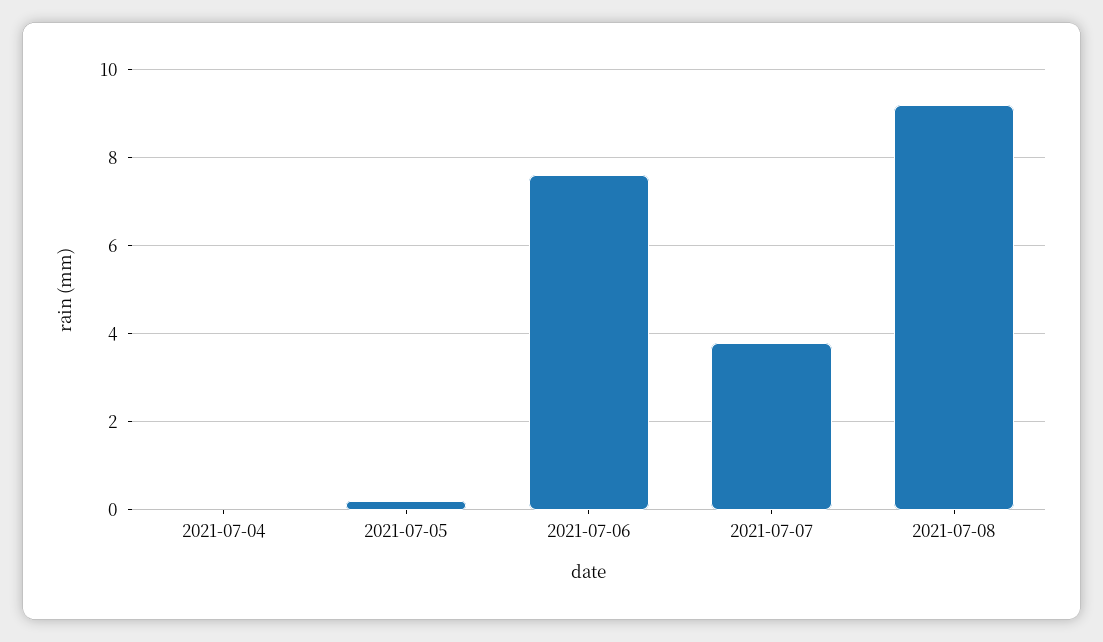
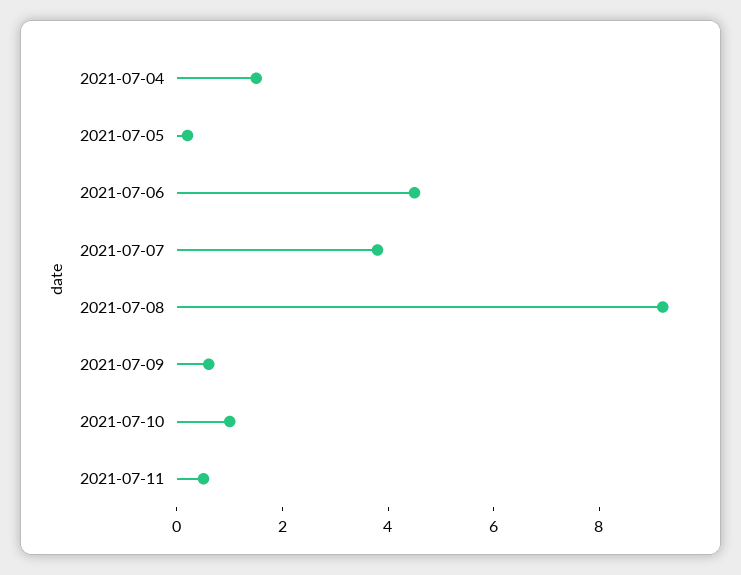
2021-07-04: 0 -> 1.5
2021-07-06: 7.5 -> 4.5
2021-07-09: none -> 0.5
2021-07-10: none -> 1
2021-07-11: none -> 0.5

